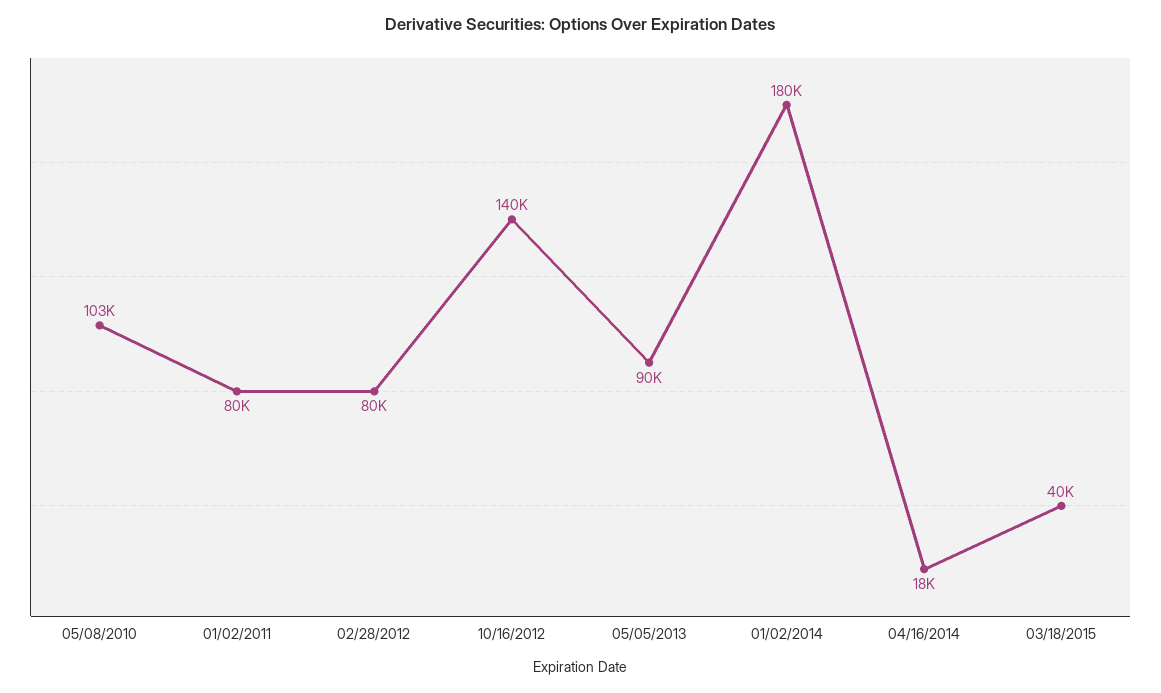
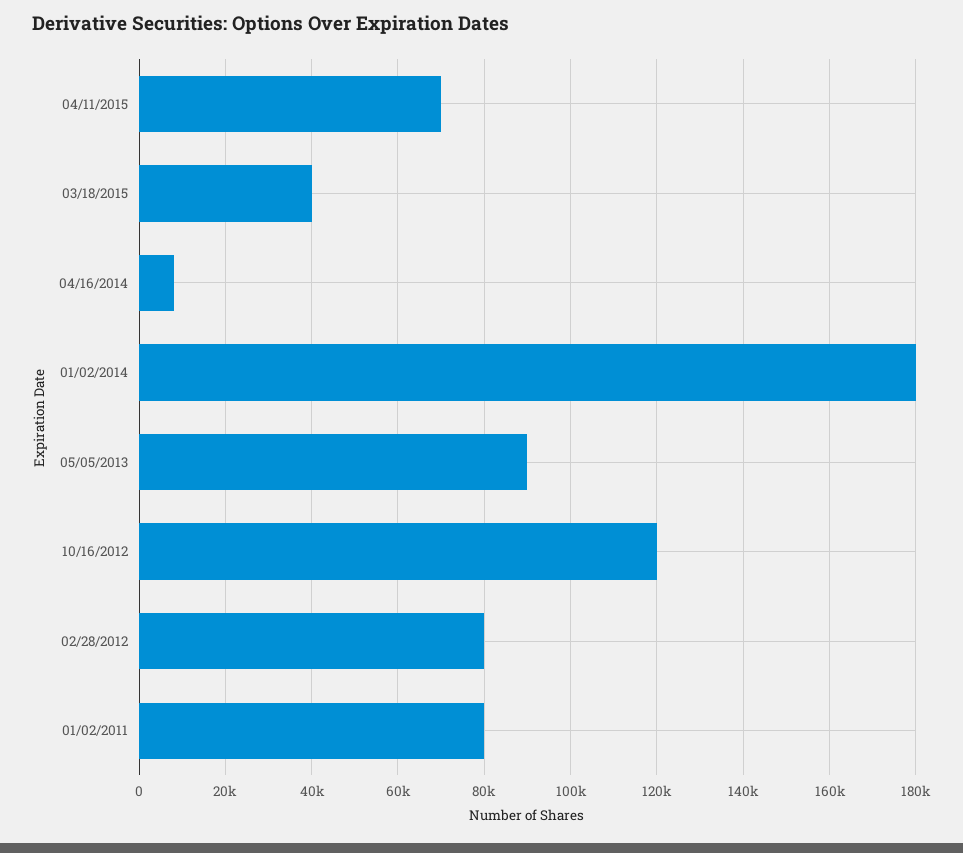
05/08/2010: 103000 -> none
10/16/2012: 140000 -> 120000
04/16/2014: 18000 -> 8000
04/11/2015: none -> 70000

